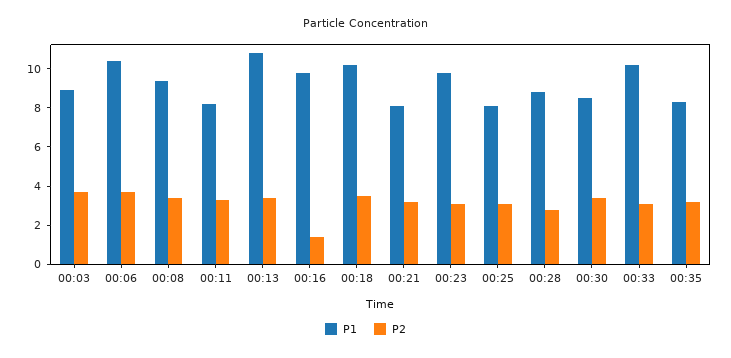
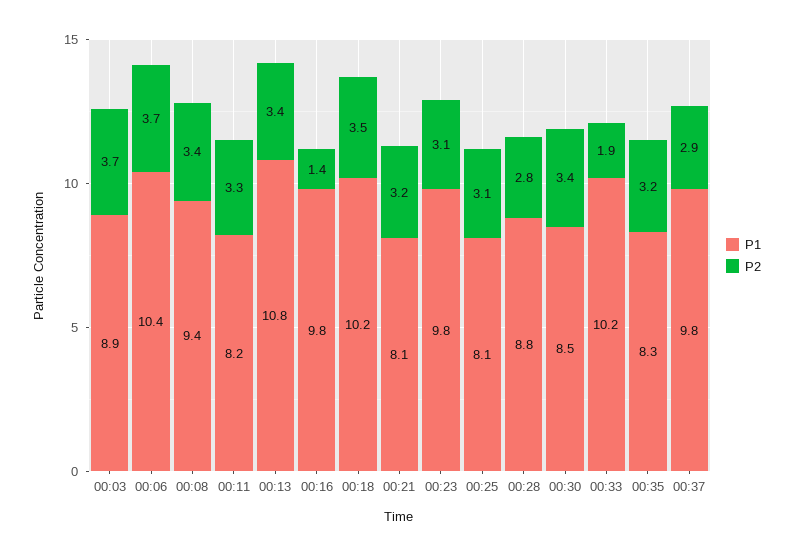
P2, 00:33: 3 -> 1.9
P1, 00:37: none -> 9.8
P2, 00:37: none -> 2.9

